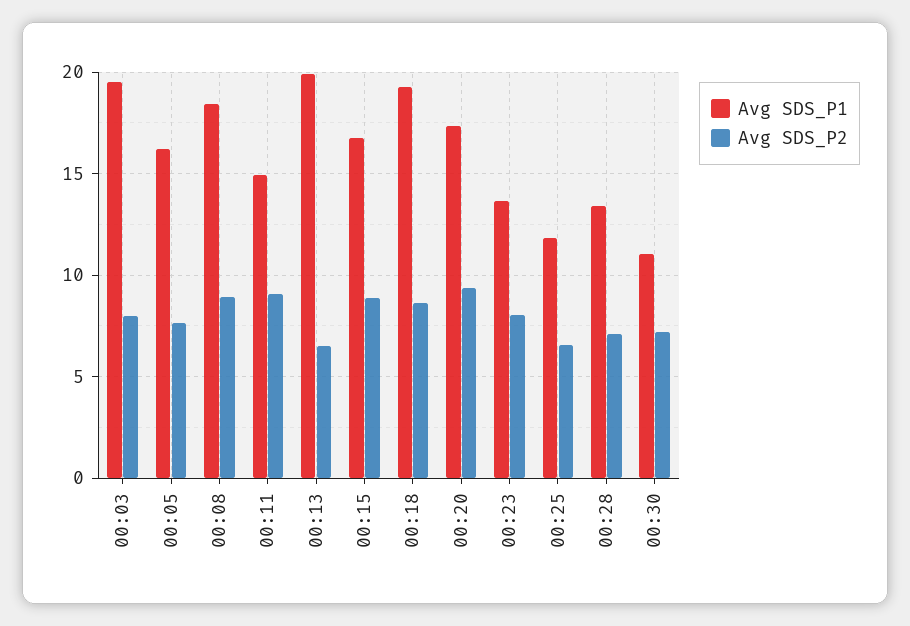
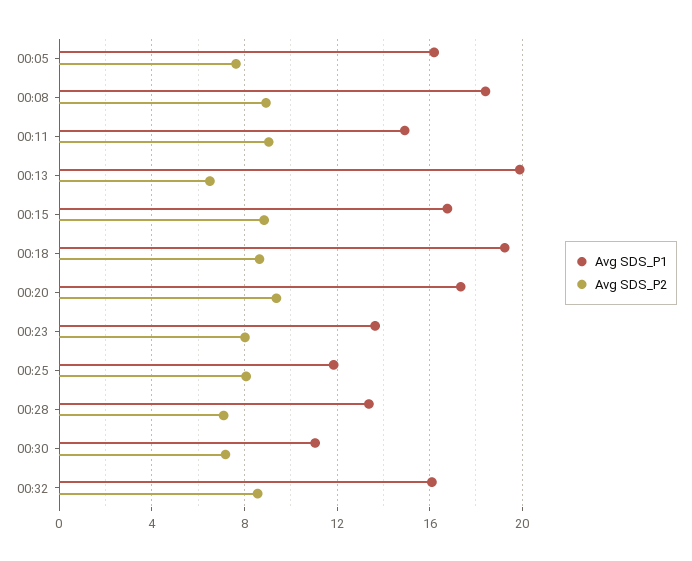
Avg SDS_P1, 00:03: 19.5 -> none
Avg SDS_P2, 00:03: 8 -> none
Avg SDS_P2, 00:25: 6.5 -> 8
Avg SDS_P1, 00:32: none -> 16
Avg SDS_P2, 00:32: none -> 8.5

